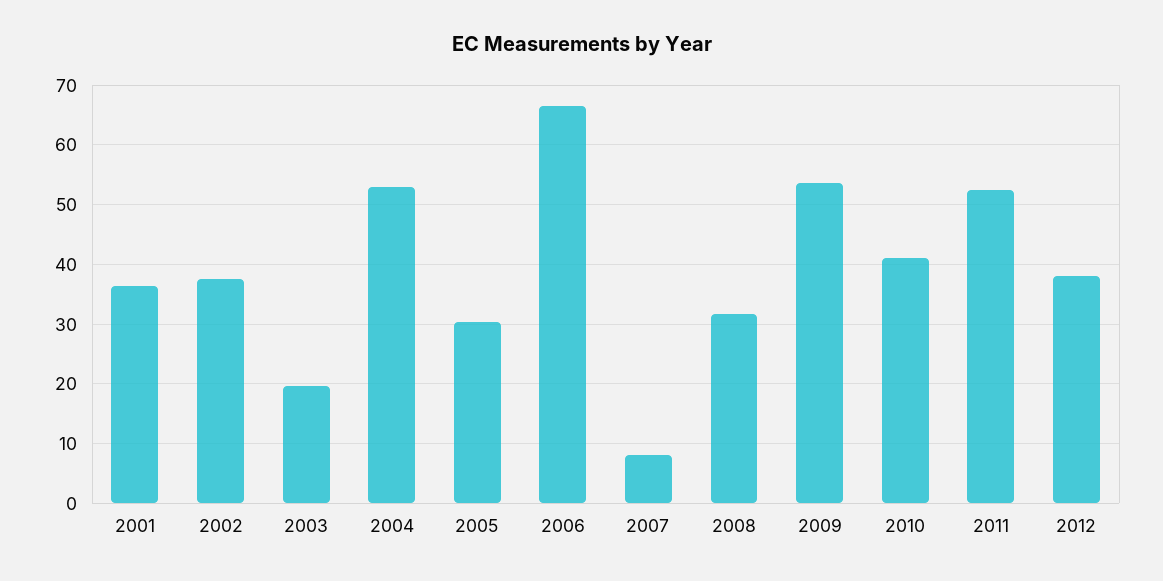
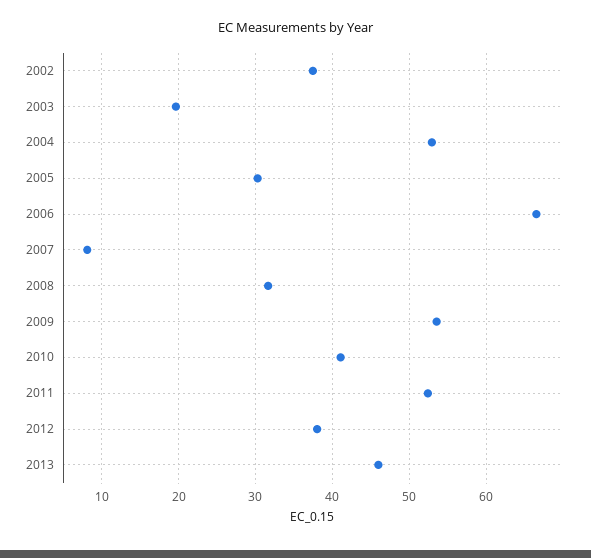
2001: 36 -> none
2013: none -> 46

